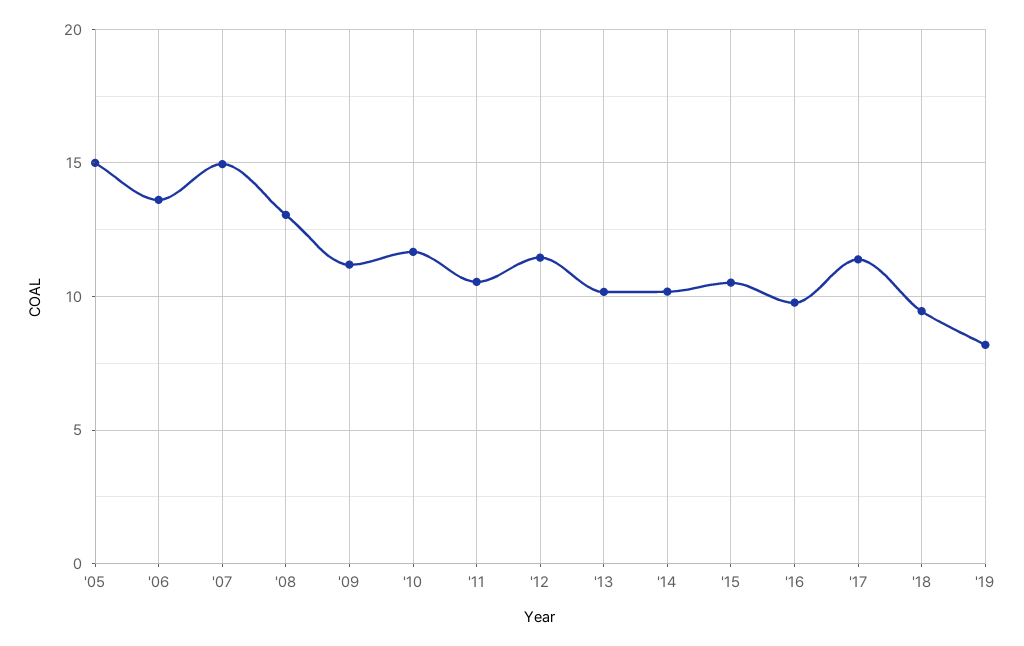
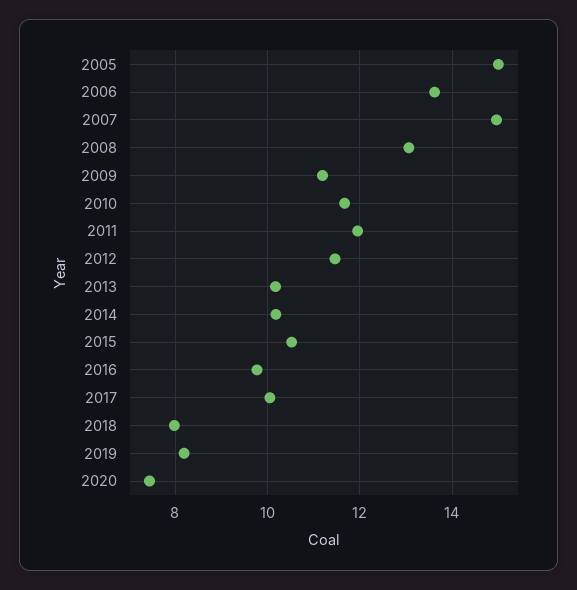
'11: 10.5 -> 12
'17: 11.5 -> 10
'18: 9.5 -> 8
2020: none -> 7.4

